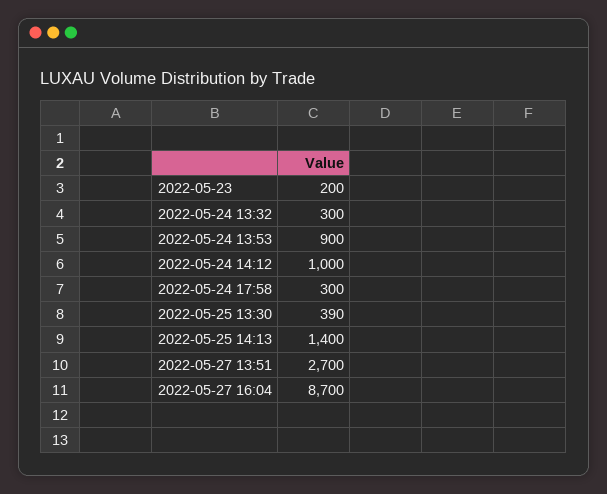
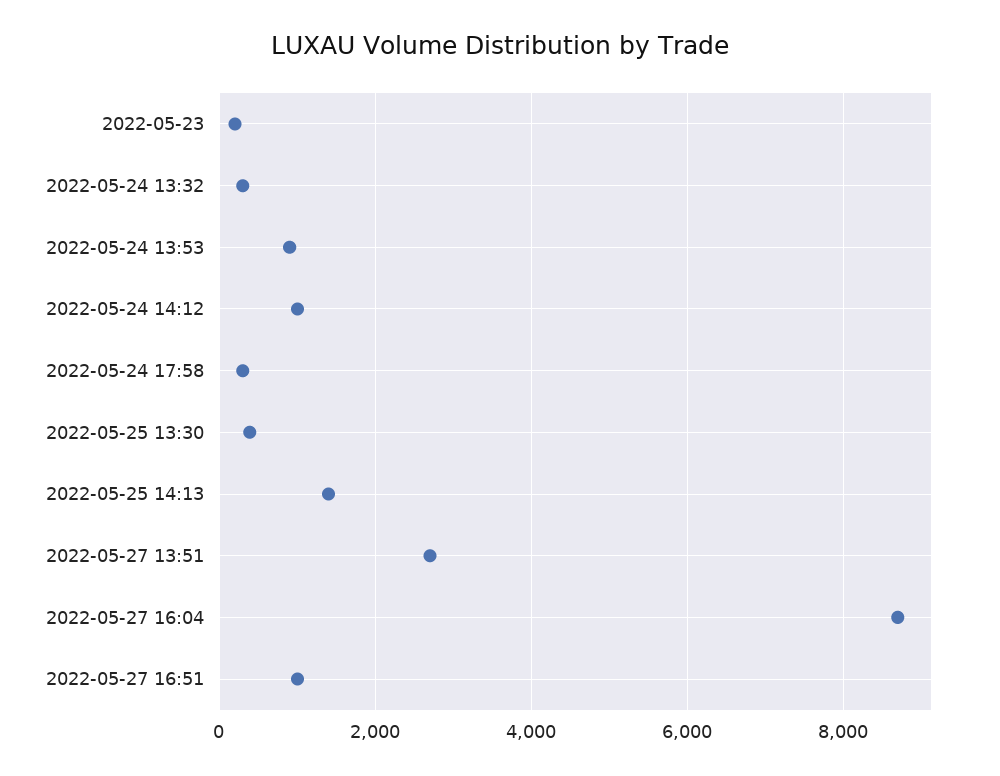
2022-05-27 16:51: none -> 1000

